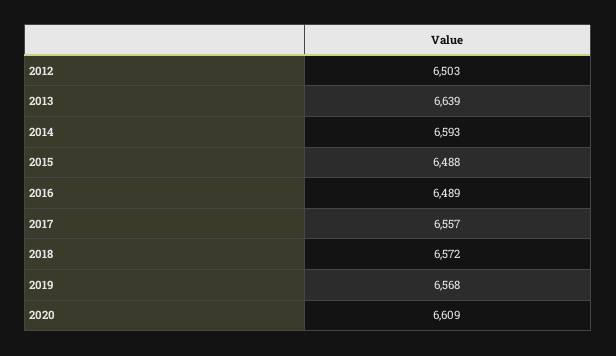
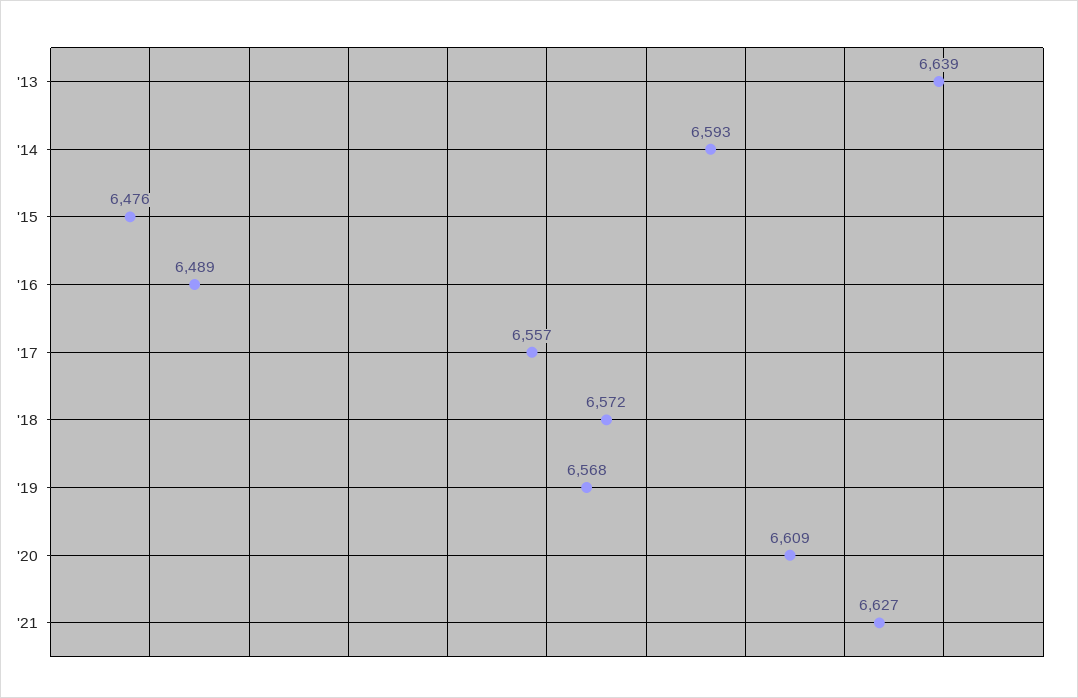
2012: 6503 -> none
2015: 6488 -> 6476
'21: none -> 6627

